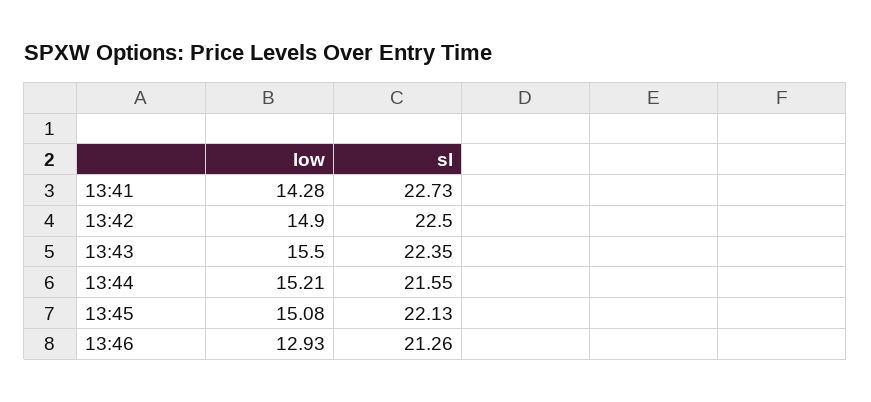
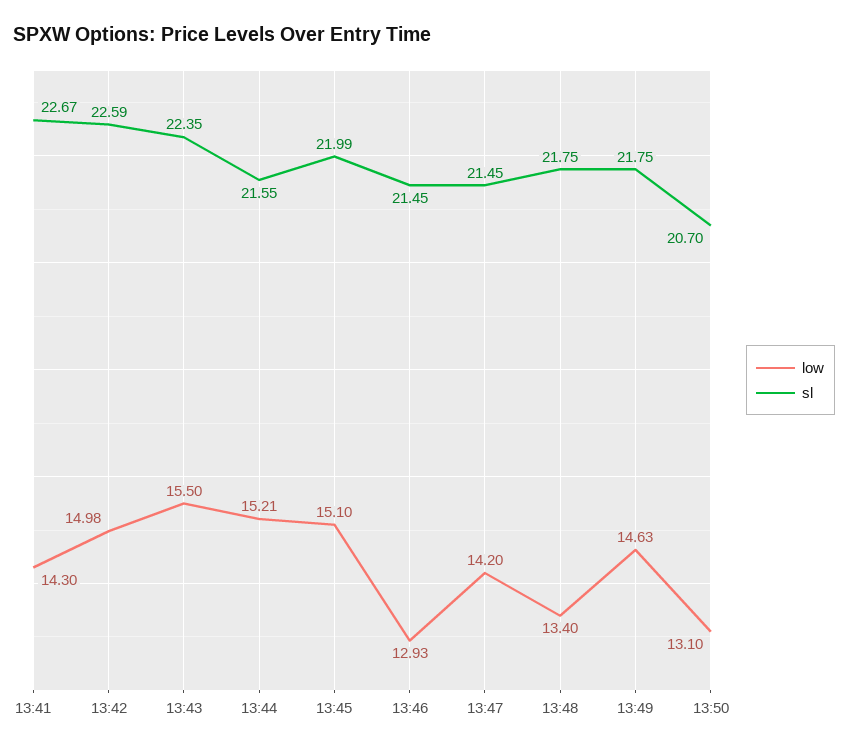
low, 13:41: 14.28 -> 14.3
sl, 13:41: 22.73 -> 22.67
low, 13:42: 14.9 -> 14.98
sl, 13:42: 22.5 -> 22.59
low, 13:45: 15.08 -> 15.1
sl, 13:45: 22.13 -> 21.99
sl, 13:46: 21.26 -> 21.45
low, 13:47: none -> 14.2
sl, 13:47: none -> 21.45
low, 13:48: none -> 13.4
sl, 13:48: none -> 21.75
low, 13:49: none -> 14.63
sl, 13:49: none -> 21.75
low, 13:50: none -> 13.1
sl, 13:50: none -> 20.7

